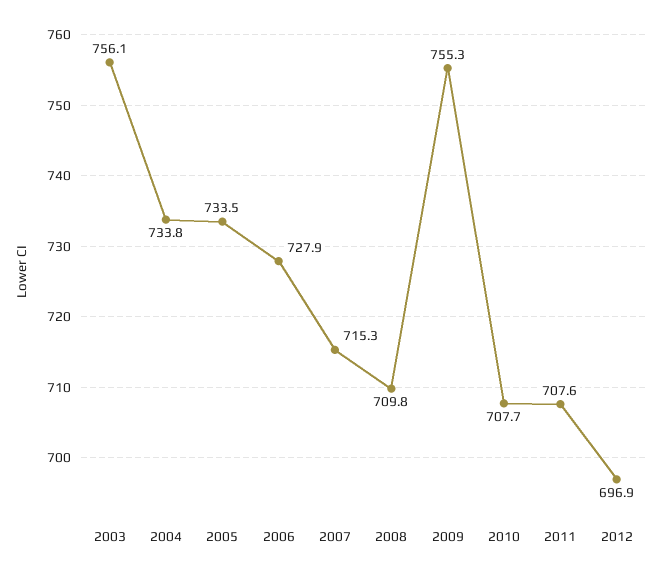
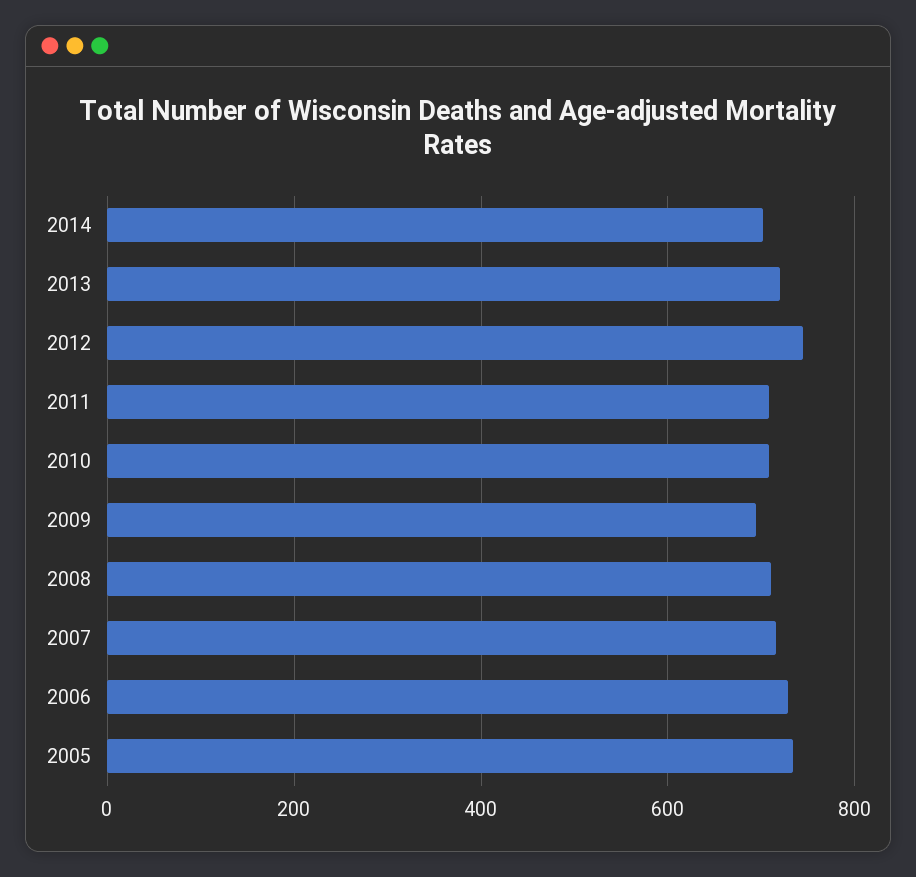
2003: 756.1 -> none
2004: 733.8 -> none
2009: 755.3 -> 700
2012: 696.9 -> 740
2014: none -> 700
2013: none -> 720

